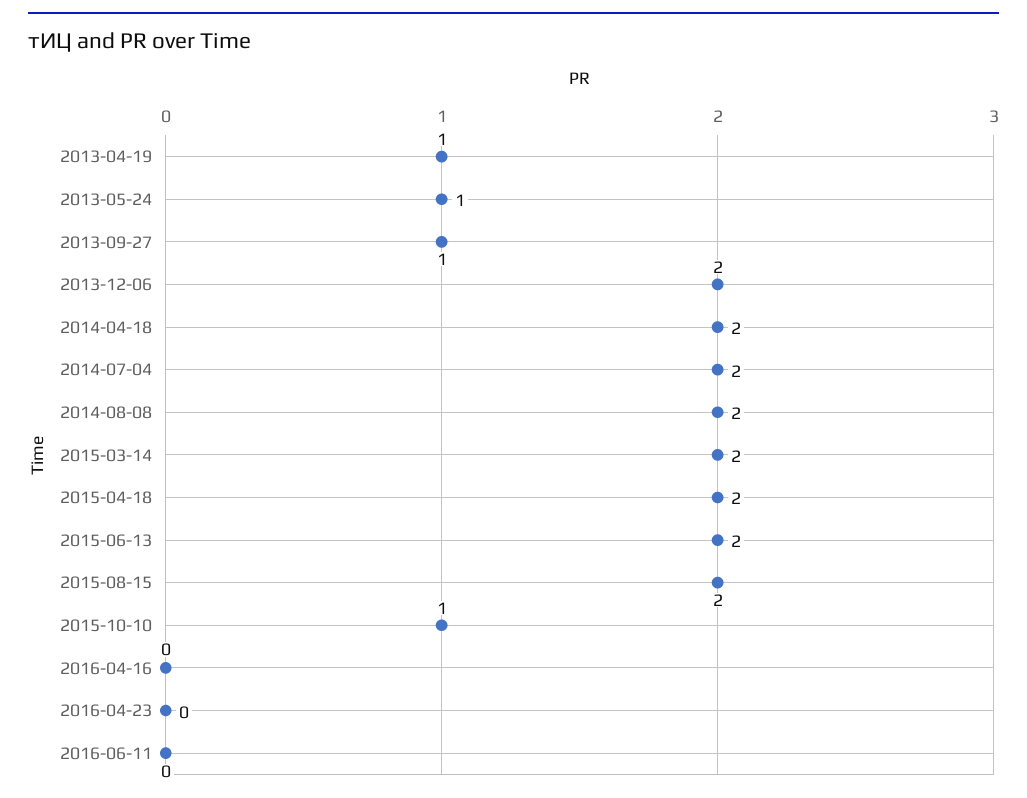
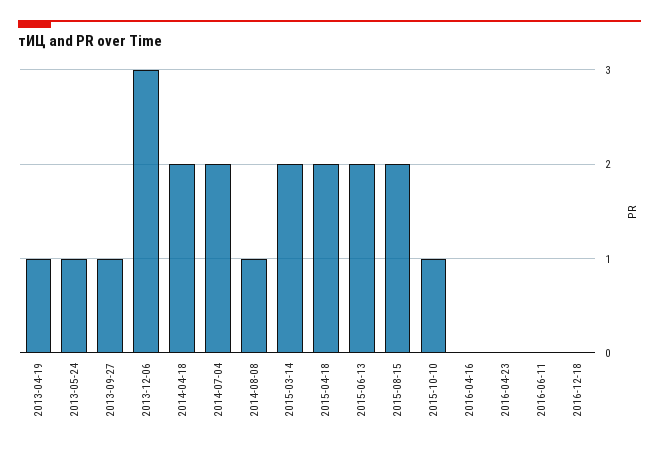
2013-12-06: 2 -> 3
2014-08-08: 2 -> 1
2016-12-18: none -> 0

